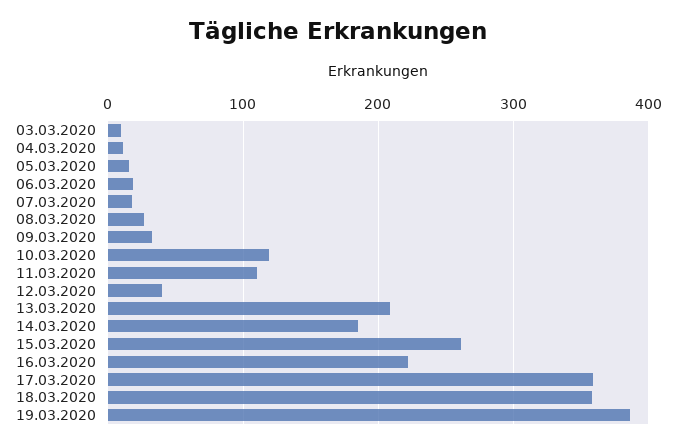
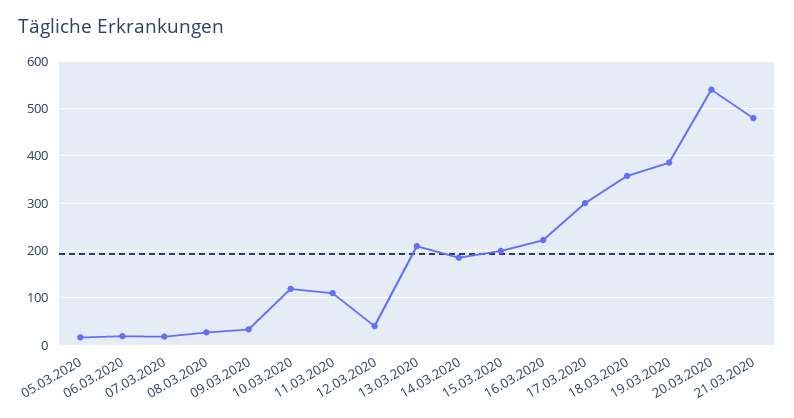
03.03.2020: 10 -> none
04.03.2020: 10 -> none
15.03.2020: 260 -> 200
17.03.2020: 360 -> 300
20.03.2020: none -> 540
21.03.2020: none -> 480

